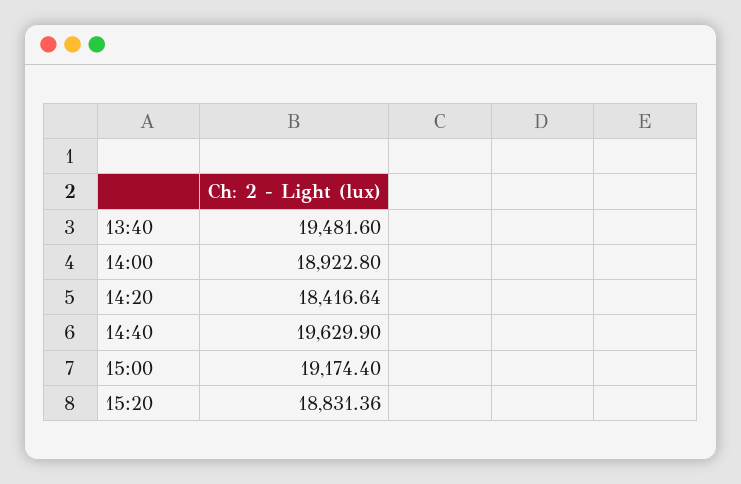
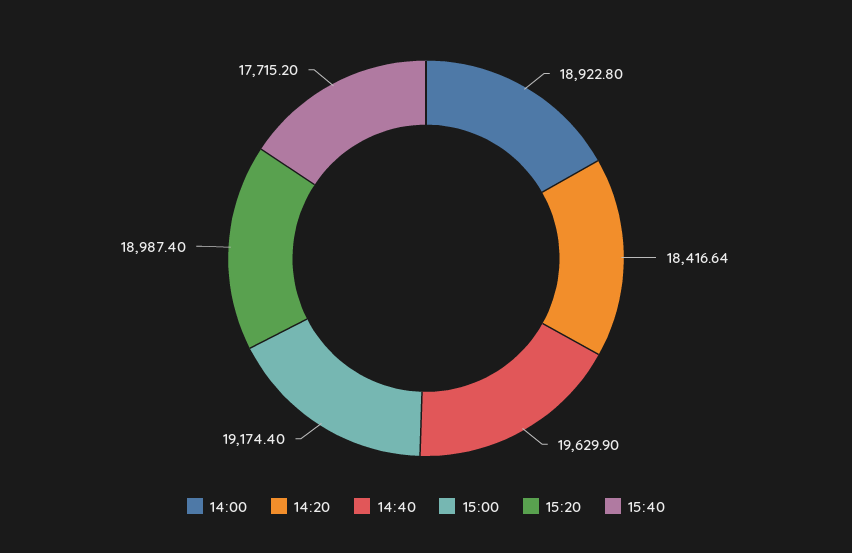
13:40: 19481.6 -> none
15:20: 18831.36 -> 18987.4
15:40: none -> 17715.2

